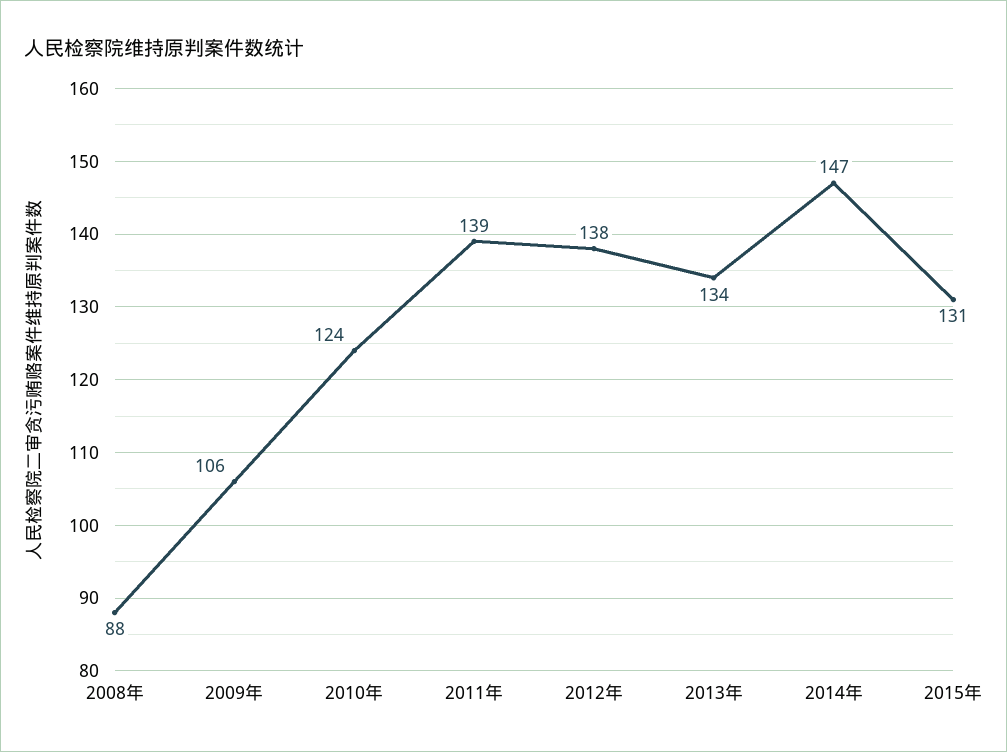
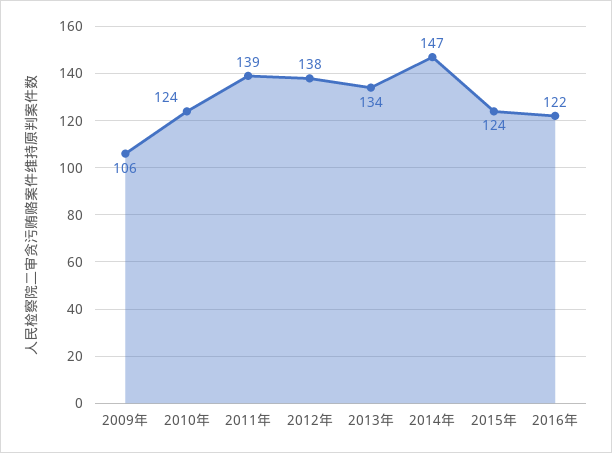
2008年: 88 -> none
2015年: 131 -> 124
2016年: none -> 122

